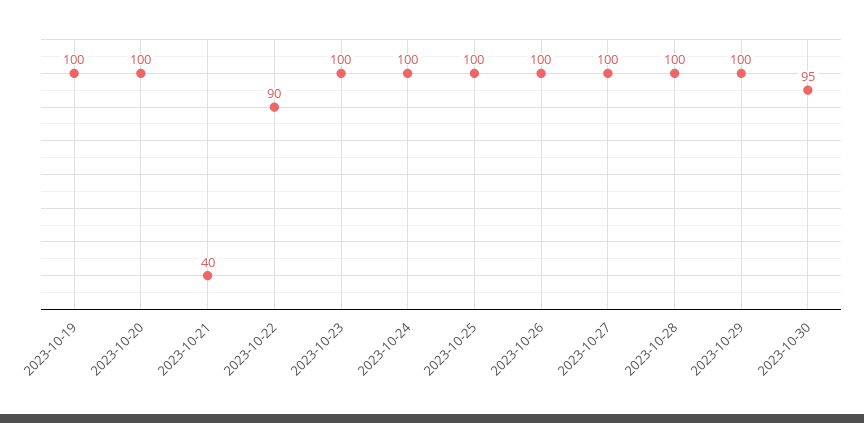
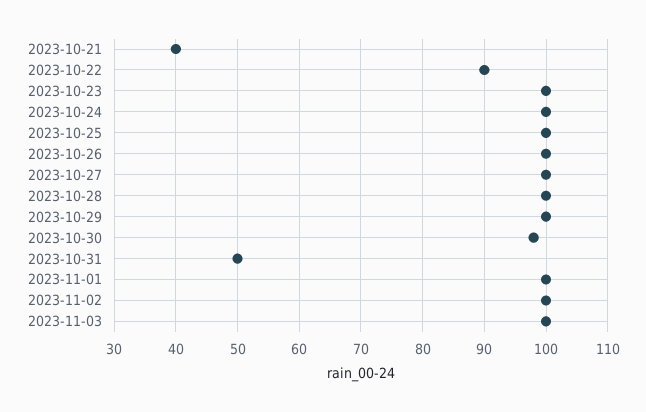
2023-10-19: 100 -> none
2023-10-20: 100 -> none
2023-10-30: 95 -> 98
2023-10-31: none -> 50
2023-11-01: none -> 100
2023-11-02: none -> 100
2023-11-03: none -> 100

